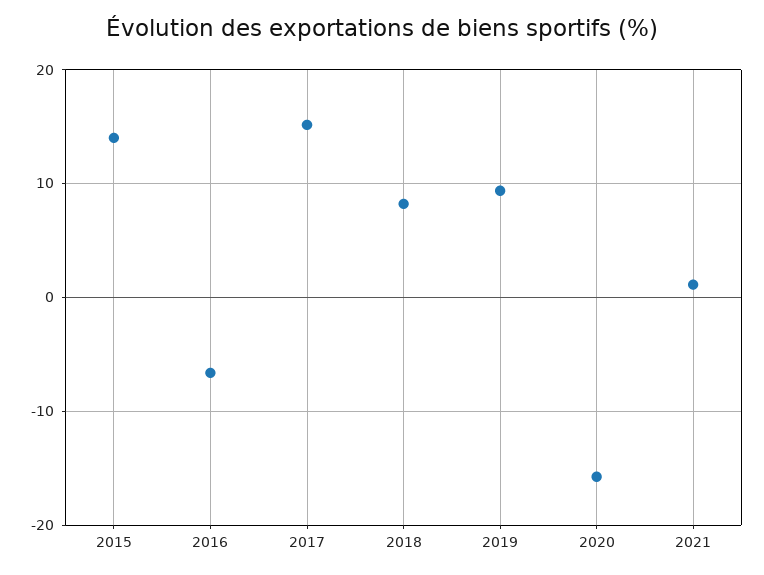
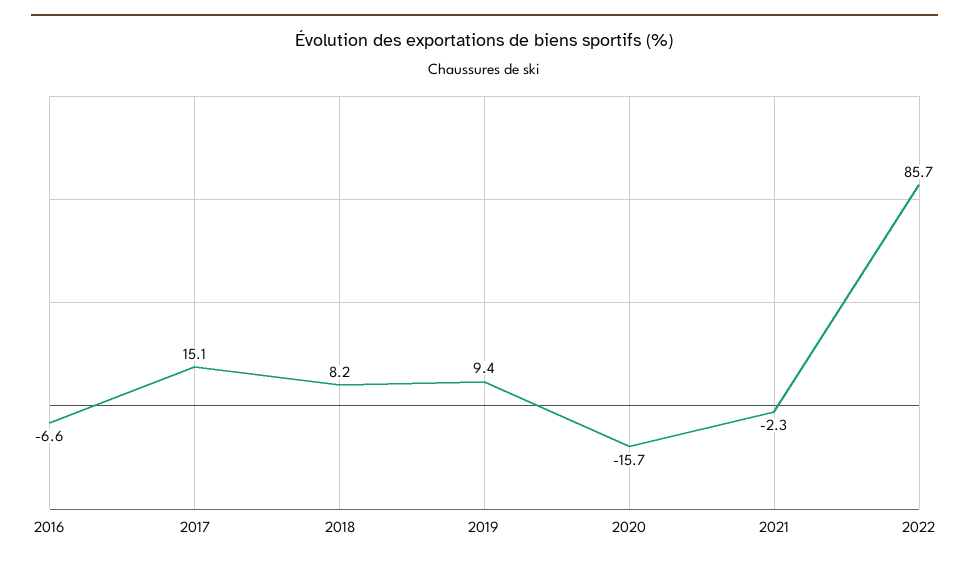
2015: 14 -> none
2021: 1 -> -2.3
2022: none -> 85.7

